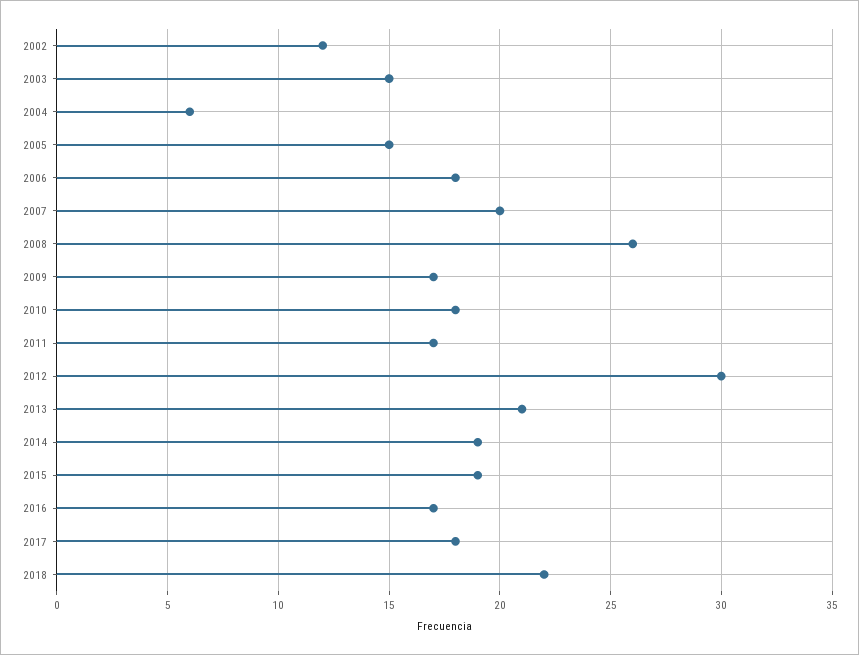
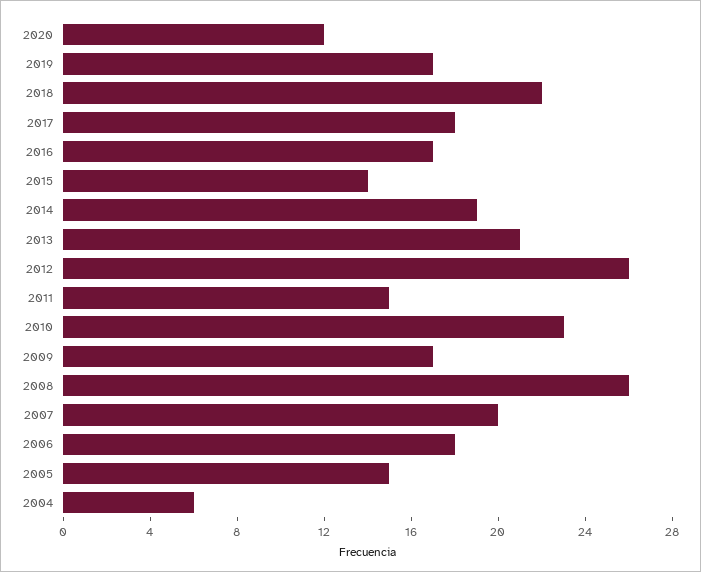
2002: 12 -> none
2003: 15 -> none
2010: 18 -> 23
2011: 17 -> 15
2012: 30 -> 26
2015: 19 -> 14
2020: none -> 12
2019: none -> 17

